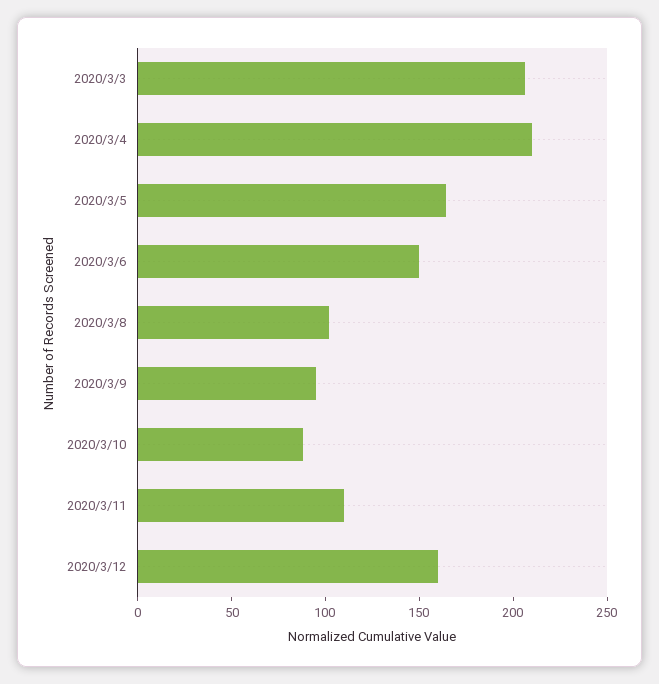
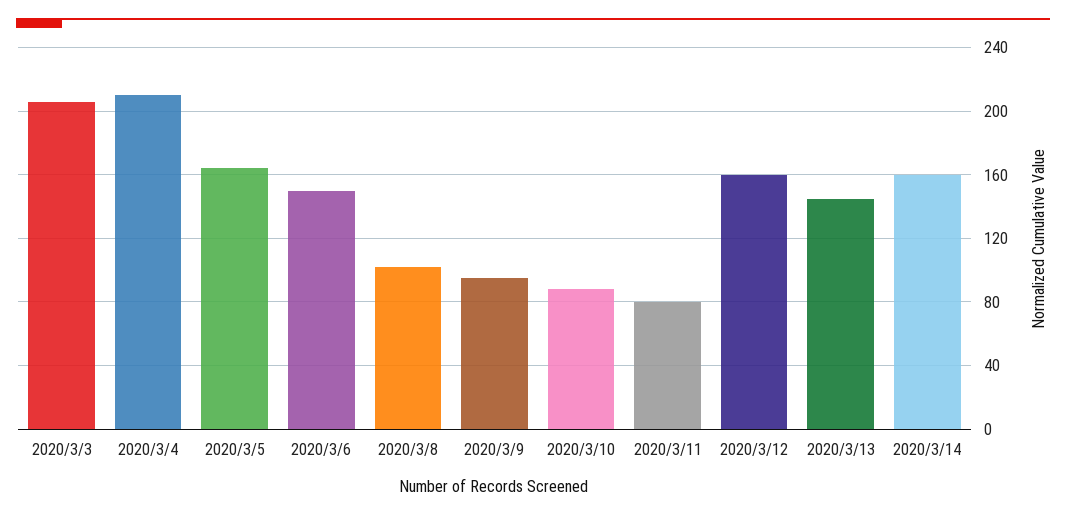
2020/3/11: 110 -> 80
2020/3/13: none -> 145
2020/3/14: none -> 160

